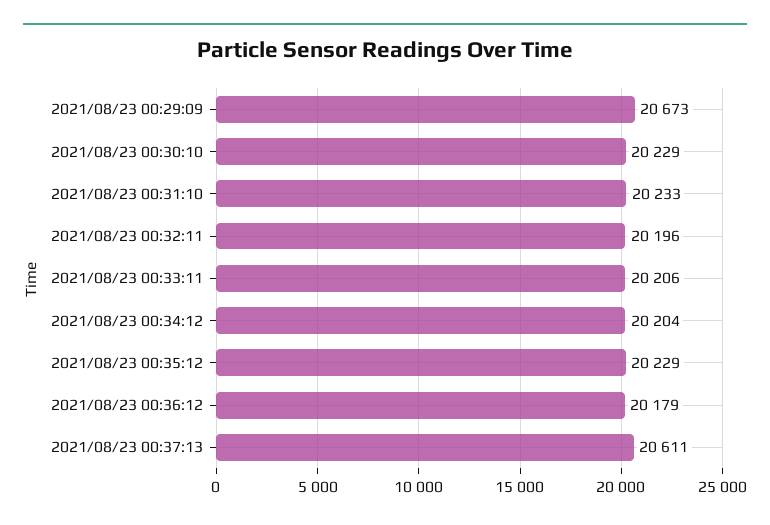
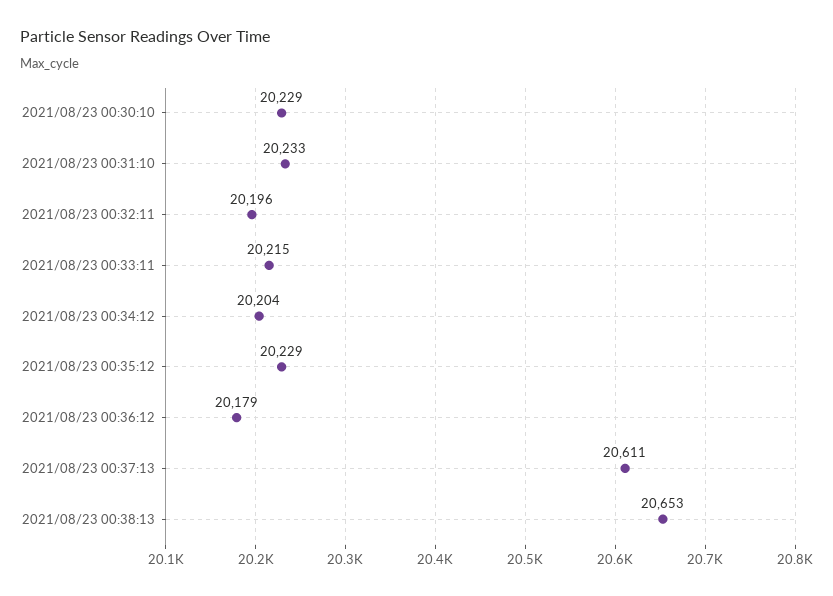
2021/08/23 00:29:09: 20673 -> none
2021/08/23 00:33:11: 20206 -> 20215
2021/08/23 00:38:13: none -> 20653

